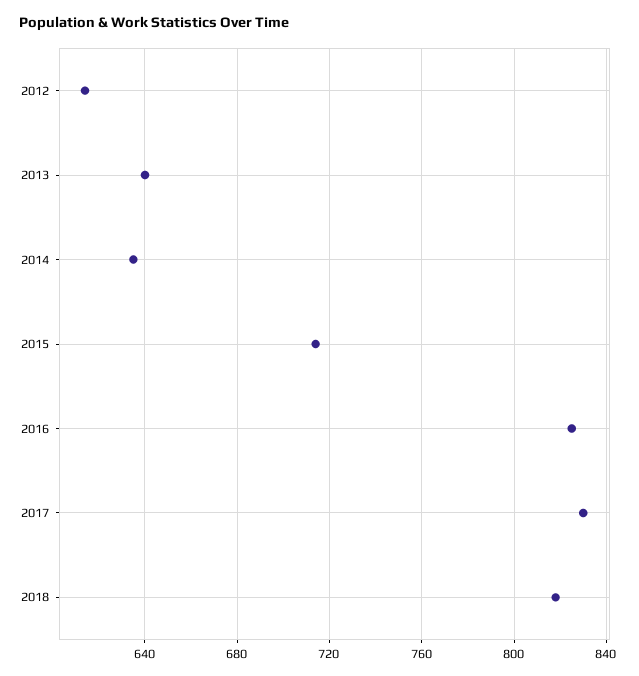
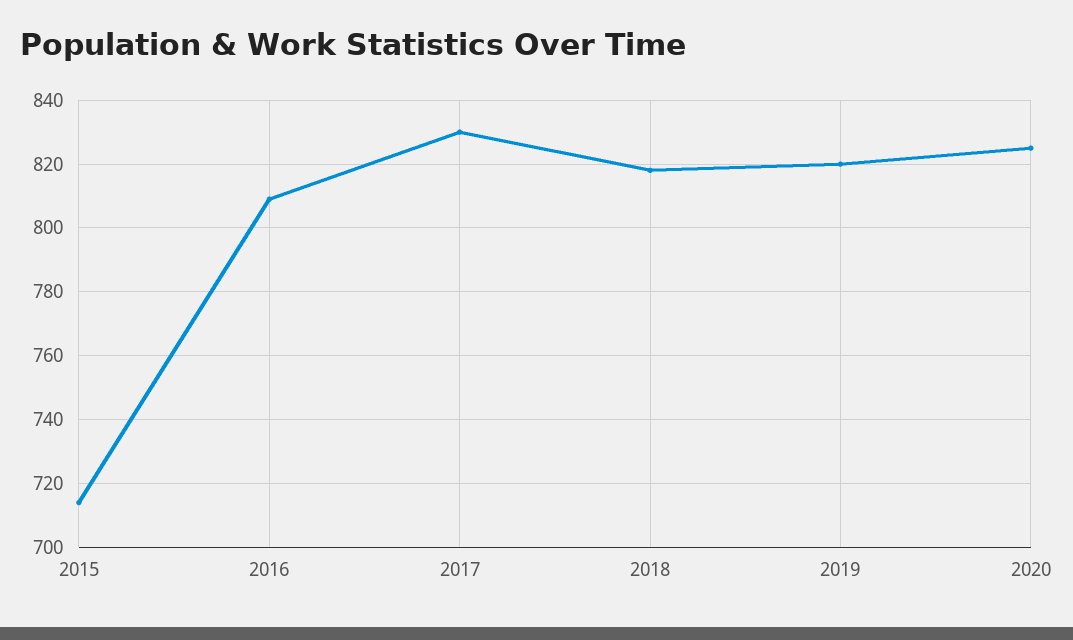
2012: 615 -> none
2013: 640 -> none
2014: 635 -> none
2016: 825 -> 810
2019: none -> 820
2020: none -> 825

